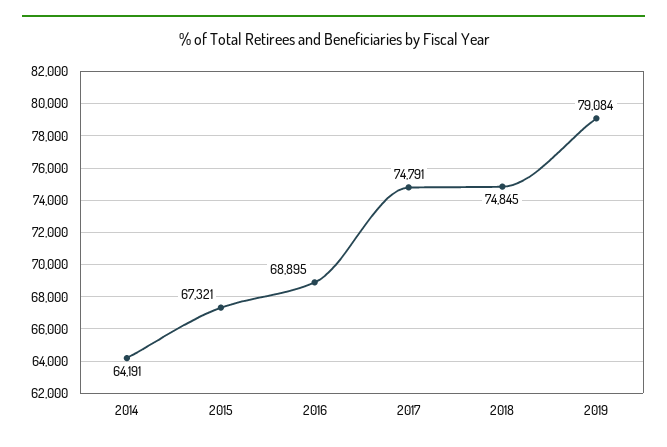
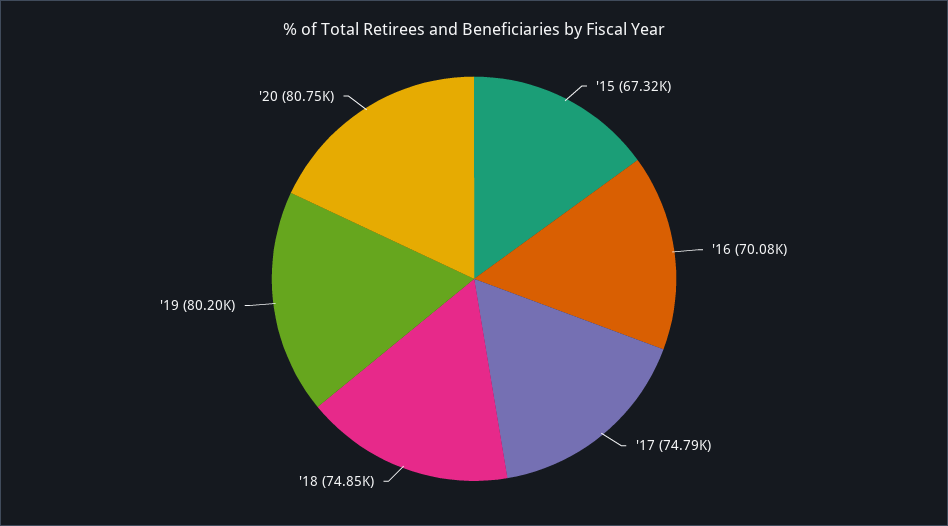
2014: 64191 -> none
2016: 68895 -> 70080
2019: 79084 -> 80200
'20: none -> 80750

